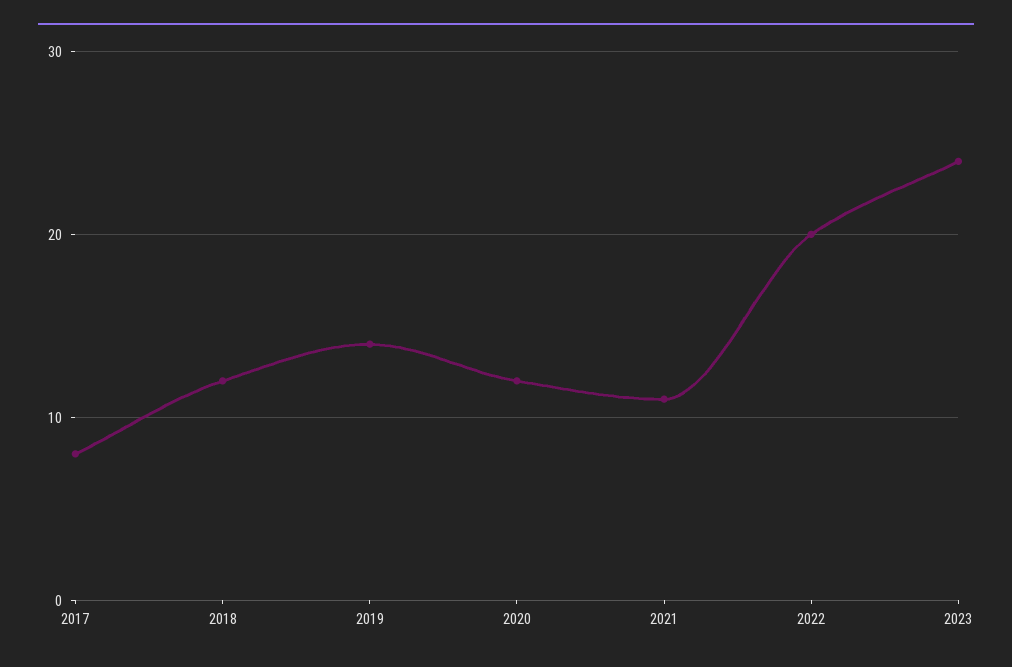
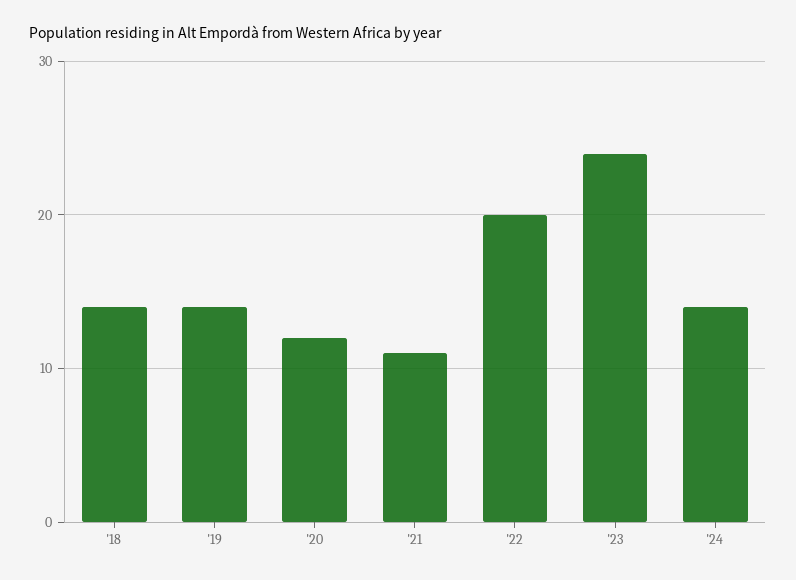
2017: 8 -> none
2018: 12 -> 14
'24: none -> 14

